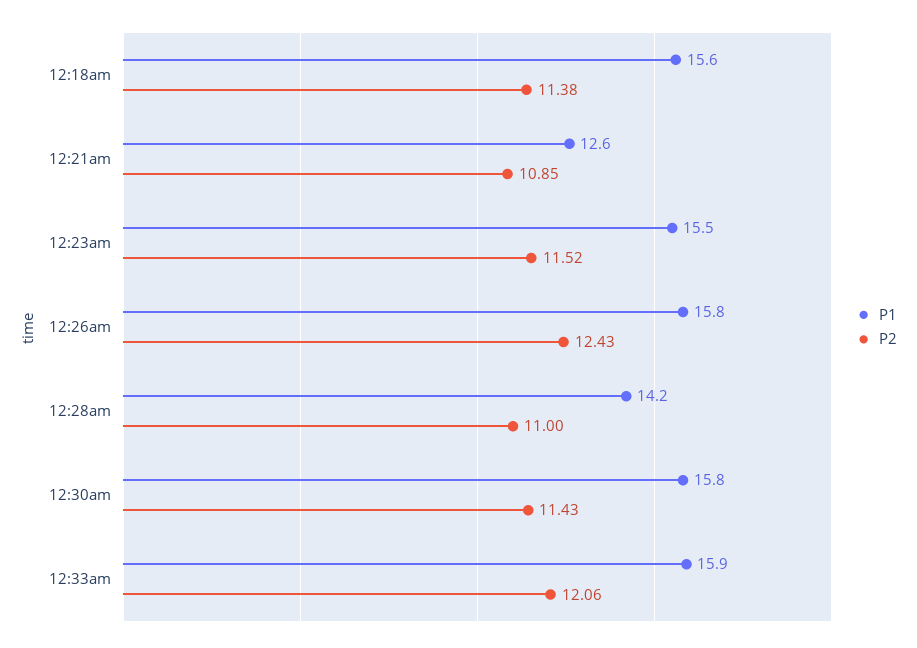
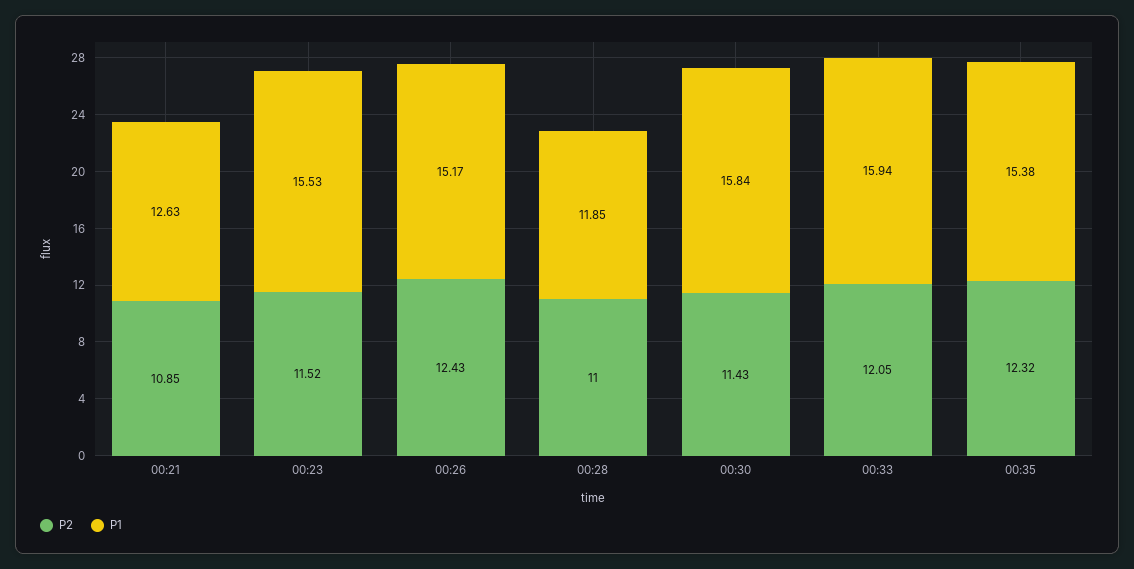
P1, 12:18am: 15.6 -> none
P2, 12:18am: 11.38 -> none
P1, 12:26am: 15.8 -> 15.17
P1, 12:28am: 14.2 -> 11.85
P2, 12:33am: 12.06 -> 12.05
P2, 00:35: none -> 12.32
P1, 00:35: none -> 15.38

